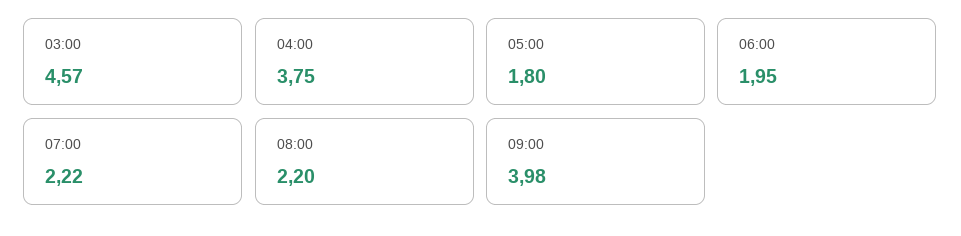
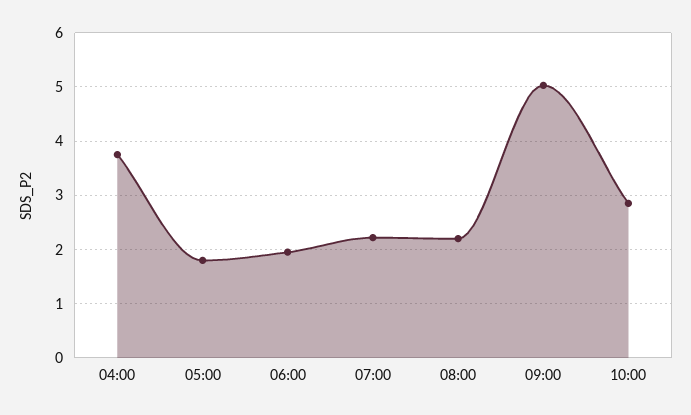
03:00: 4.57 -> none
09:00: 3.98 -> 5
10:00: none -> 2.8

